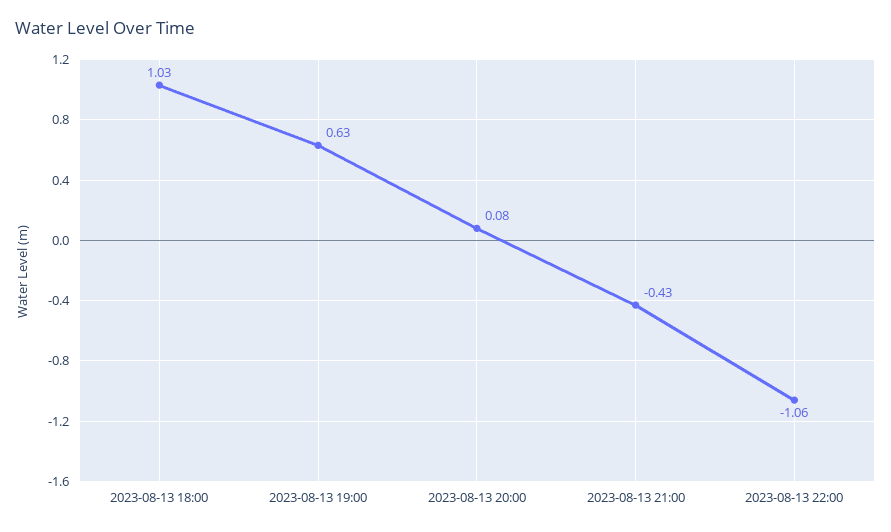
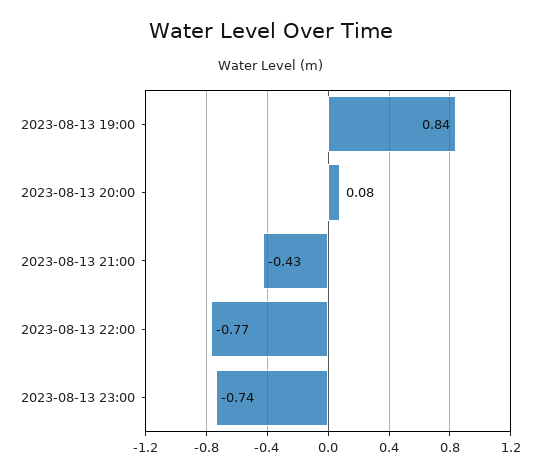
2023-08-13 18:00: 1.03 -> none
2023-08-13 19:00: 0.63 -> 0.84
2023-08-13 22:00: -1.06 -> -0.77
2023-08-13 23:00: none -> -0.74

